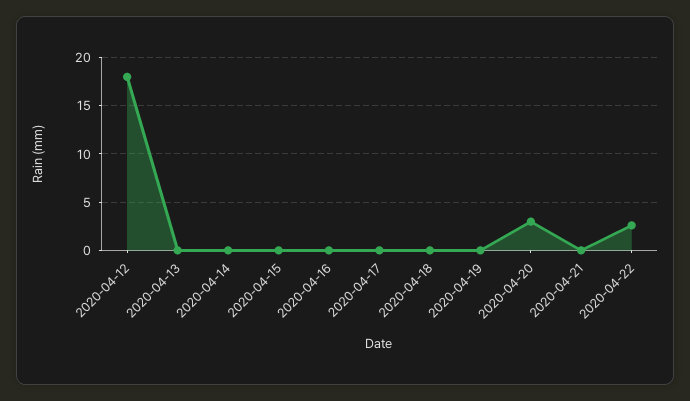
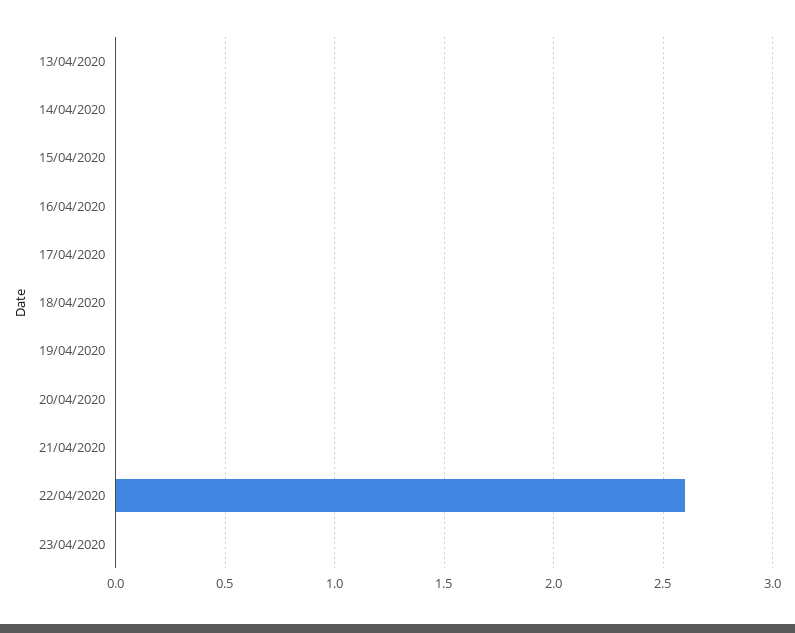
2020-04-12: 18 -> none
2020-04-20: 3 -> 0
23/04/2020: none -> 0

